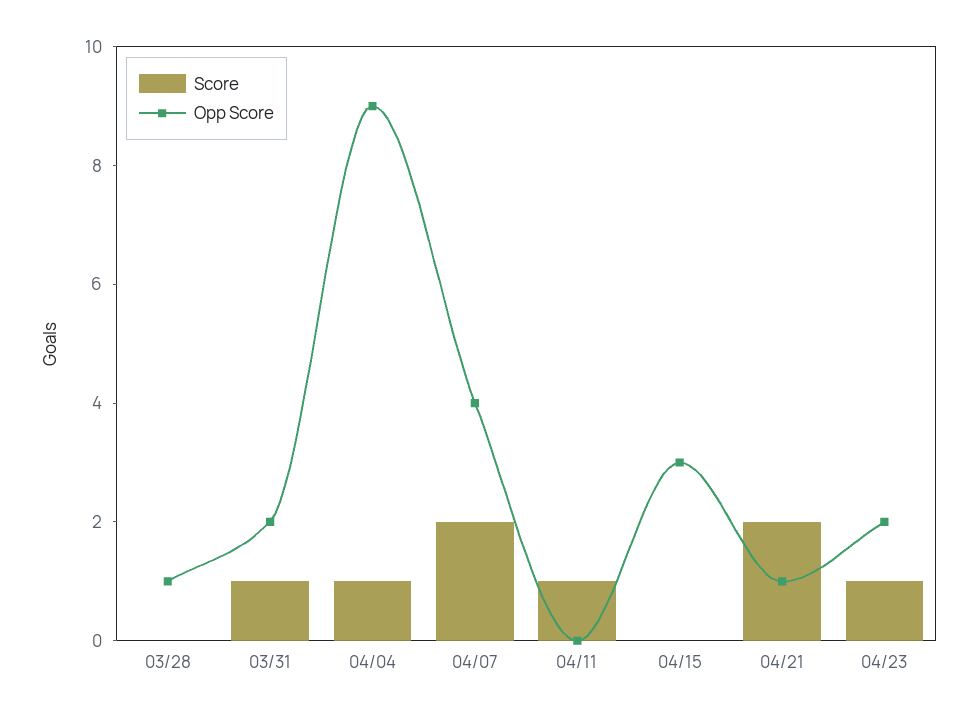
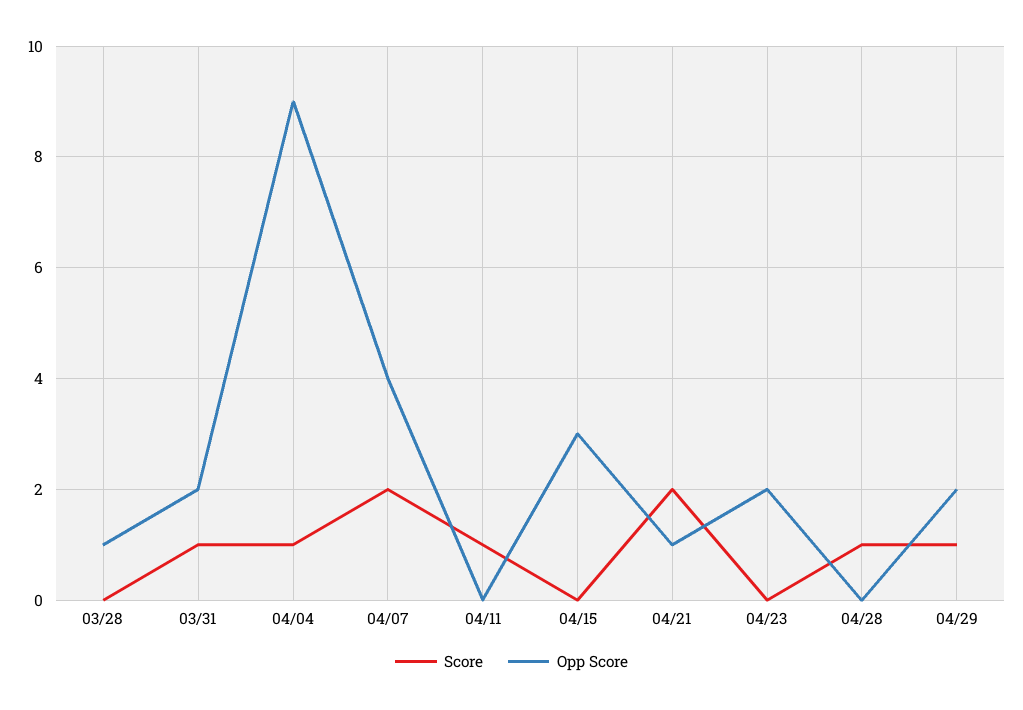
Score, 04/23: 1 -> 0
Score, 04/28: none -> 1
Opp Score, 04/28: none -> 0
Score, 04/29: none -> 1
Opp Score, 04/29: none -> 2

